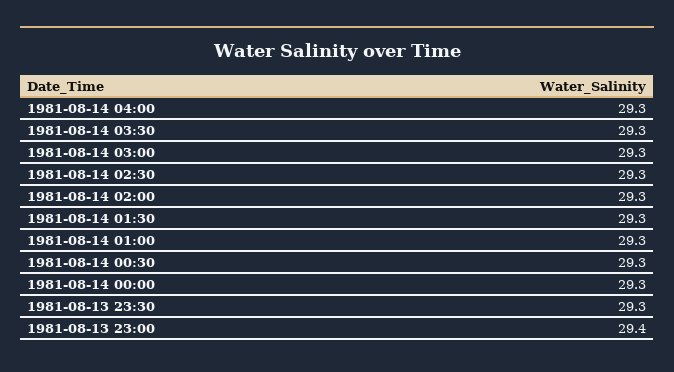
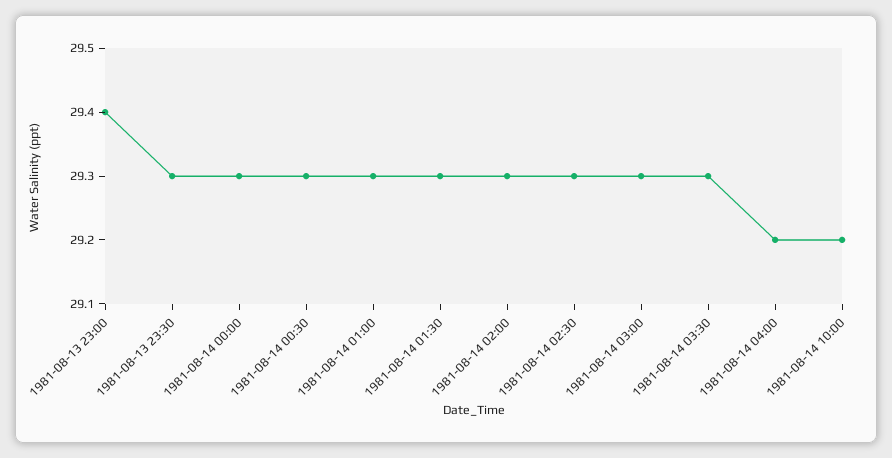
1981-08-14 04:00: 29.3 -> 29.2
1981-08-14 10:00: none -> 29.2

